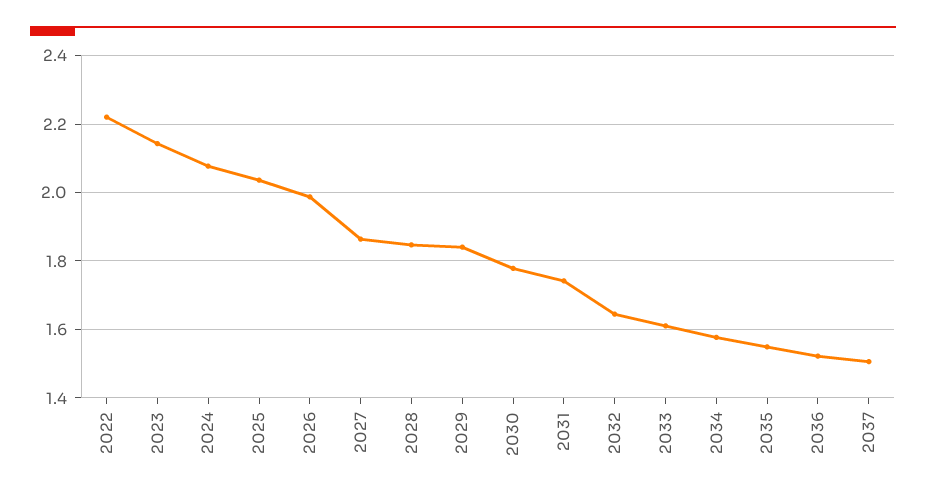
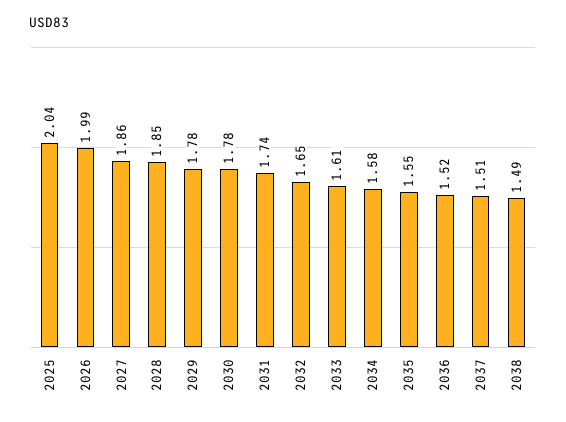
2022: 2.22 -> none
2023: 2.14 -> none
2024: 2.08 -> none
2029: 1.84 -> 1.78
2038: none -> 1.49

